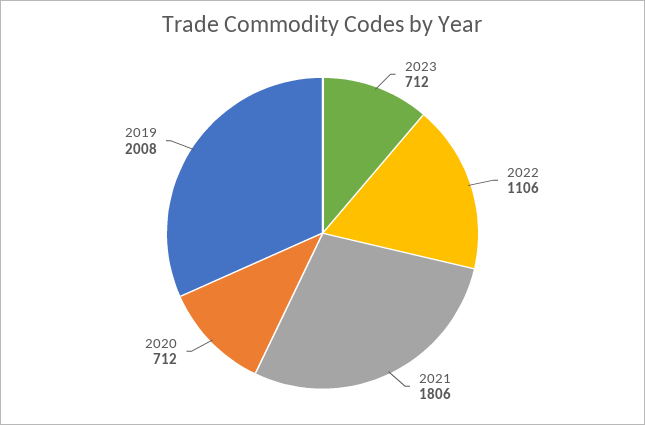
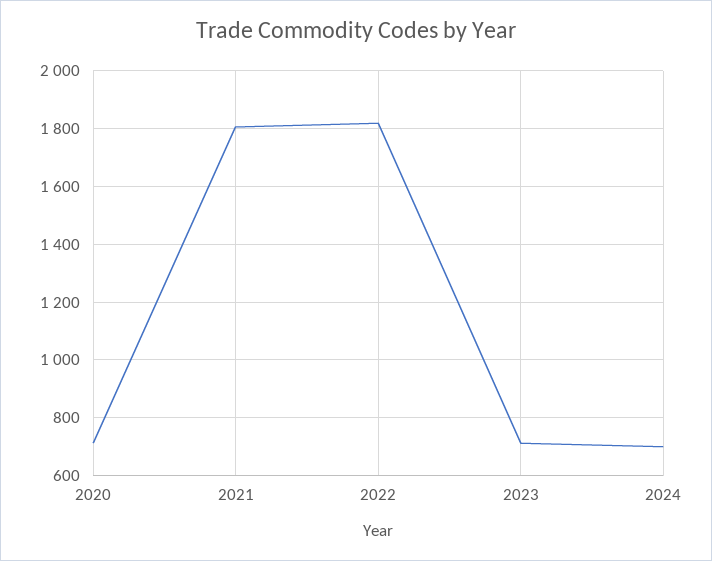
2022: 1106 -> 1825
2019: 2008 -> none
2024: none -> 700

